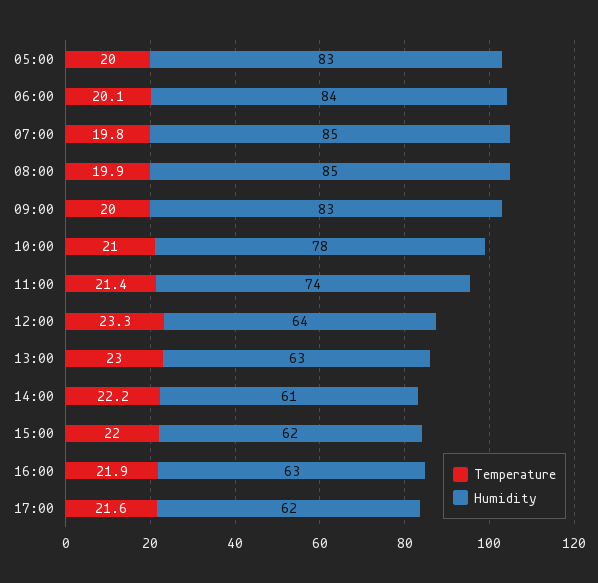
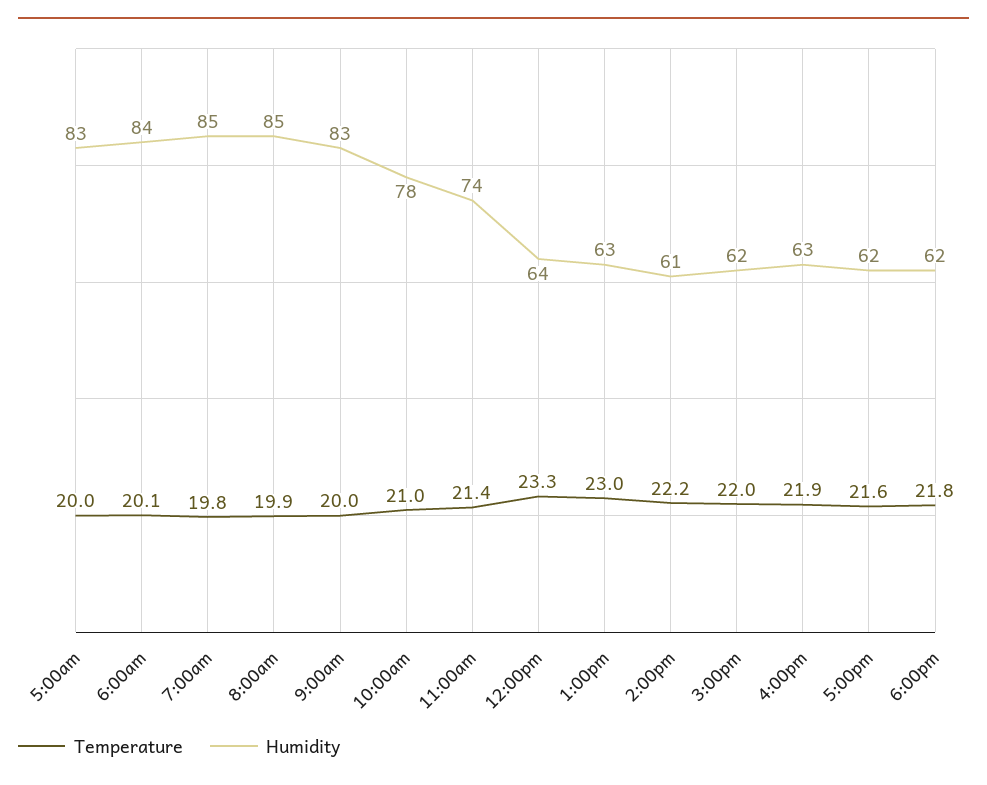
Temperature, 6:00pm: none -> 21.8
Humidity, 6:00pm: none -> 62

